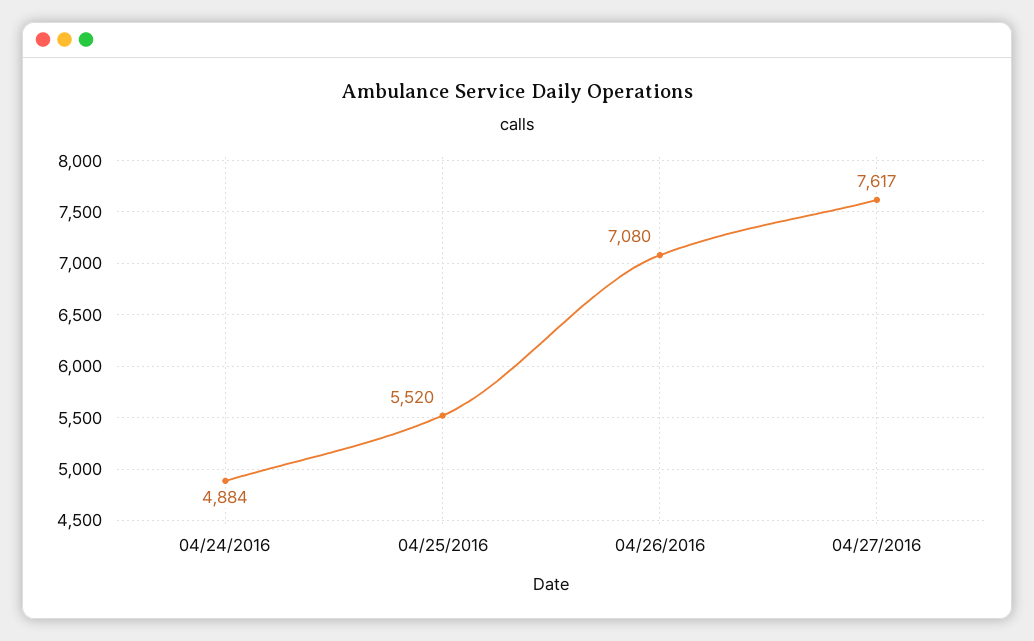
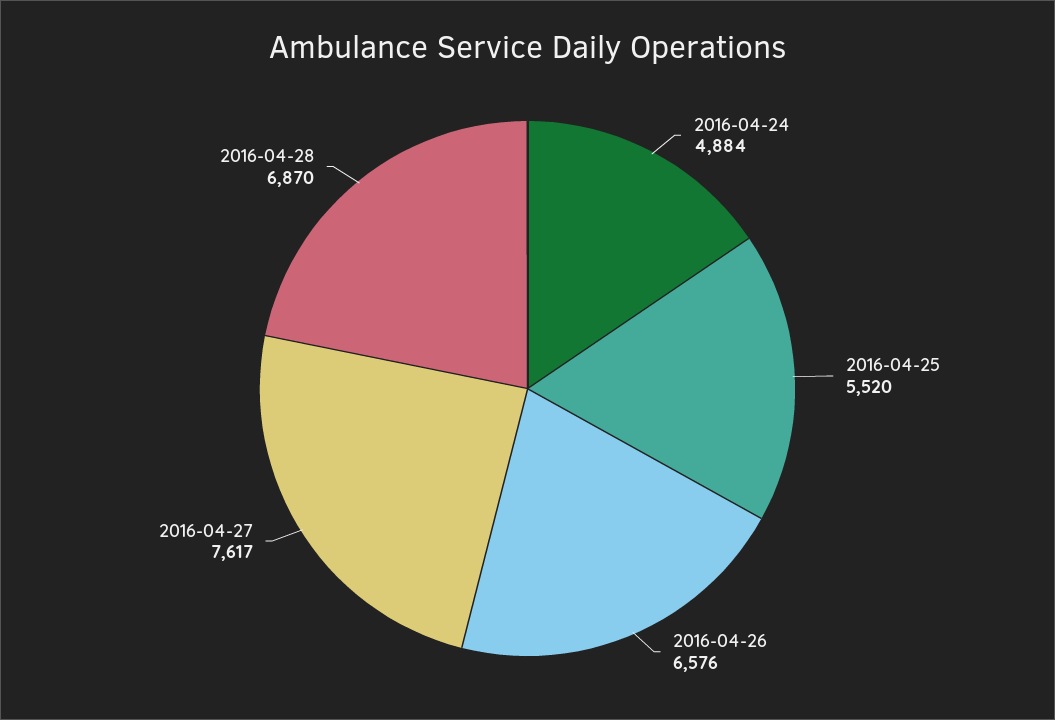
04/26/2016: 7080 -> 6576
2016-04-28: none -> 6870

